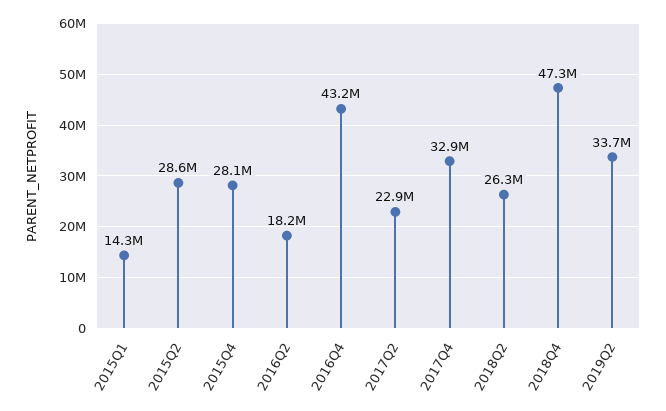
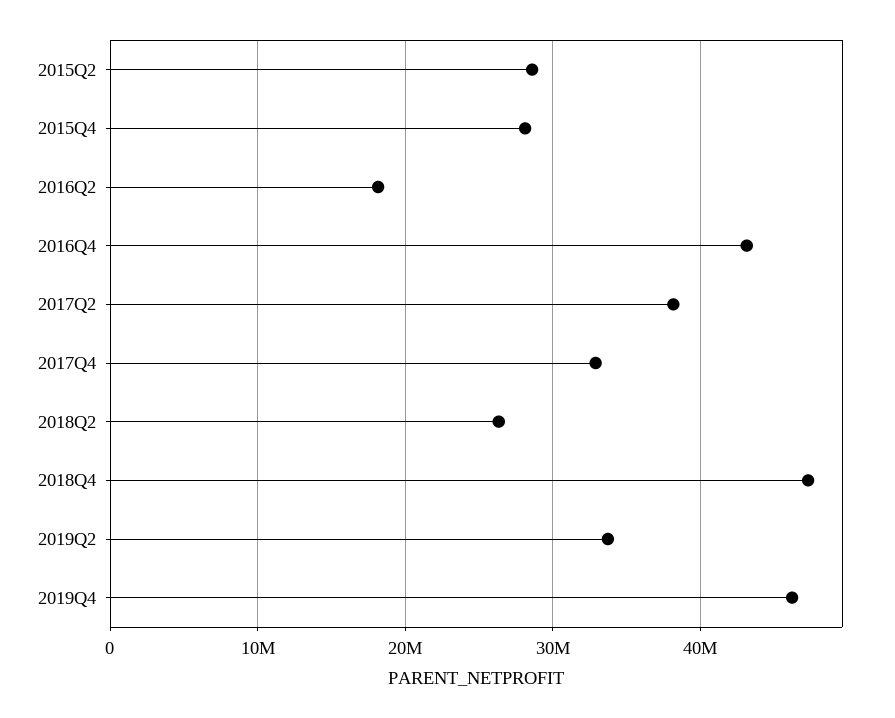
2015Q1: 14300000 -> none
2017Q2: 22900000 -> 38000000
2019Q4: none -> 46000000

